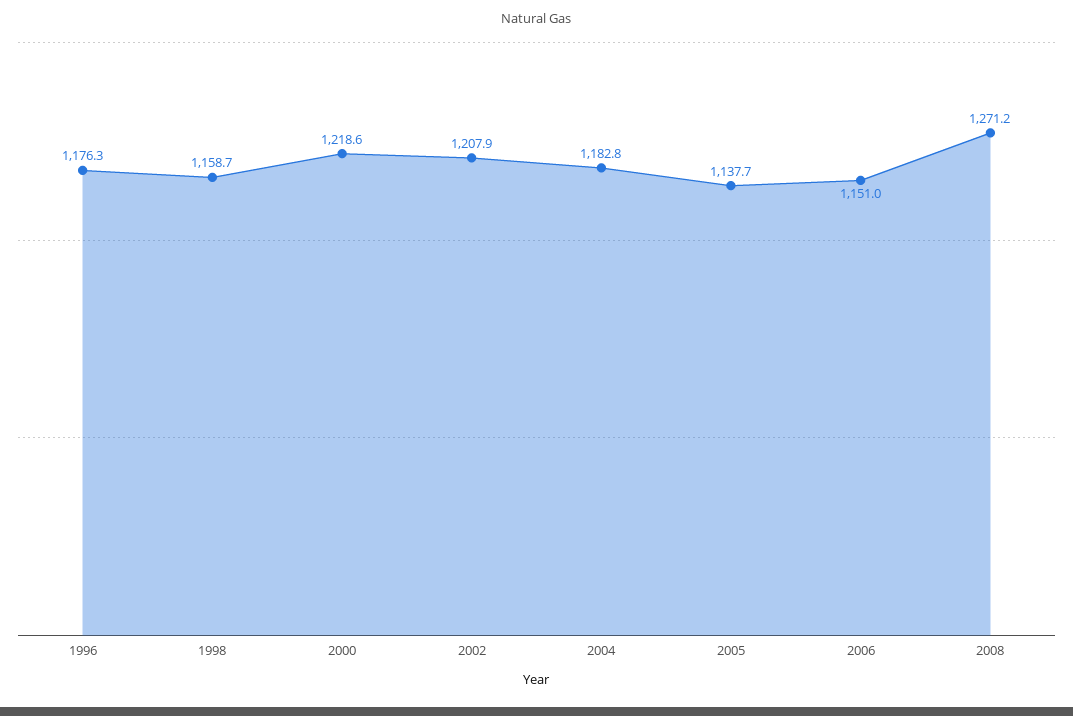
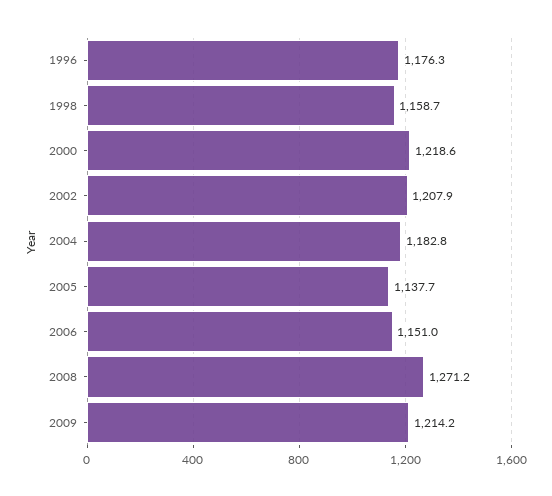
2009: none -> 1214.2

